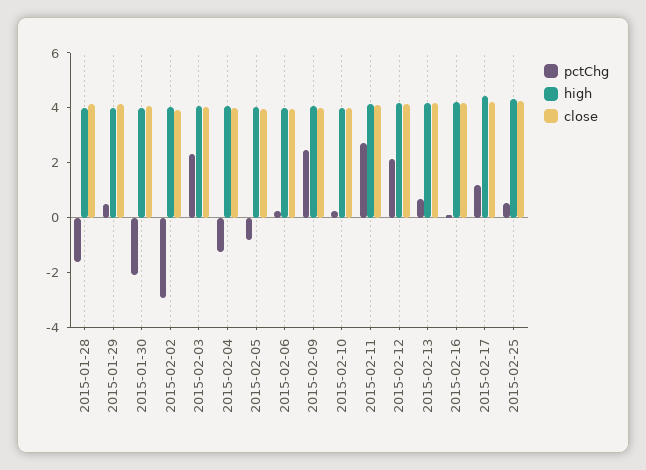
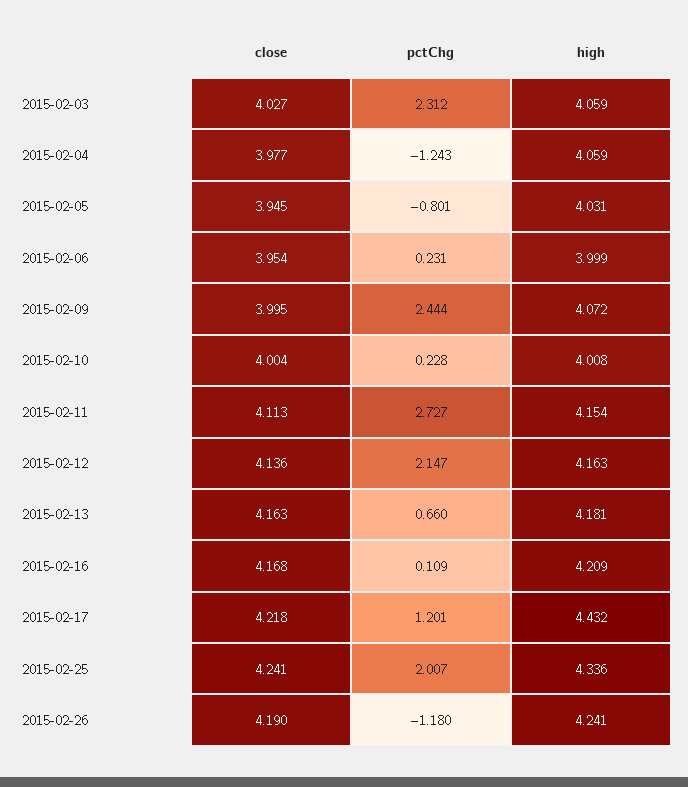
pctChg, 2015-01-28: -1.5 -> none
high, 2015-01-28: 4 -> none
close, 2015-01-28: 4 -> none
pctChg, 2015-01-29: 0.5 -> none
high, 2015-01-29: 4 -> none
close, 2015-01-29: 4 -> none
pctChg, 2015-01-30: -2 -> none
high, 2015-01-30: 4 -> none
close, 2015-01-30: 4 -> none
pctChg, 2015-02-02: -3 -> none
high, 2015-02-02: 4 -> none
close, 2015-02-02: 4 -> none
pctChg, 2015-02-25: 0.5 -> 2.007
close, 2015-02-26: none -> 4.19
pctChg, 2015-02-26: none -> -1.18
high, 2015-02-26: none -> 4.241

